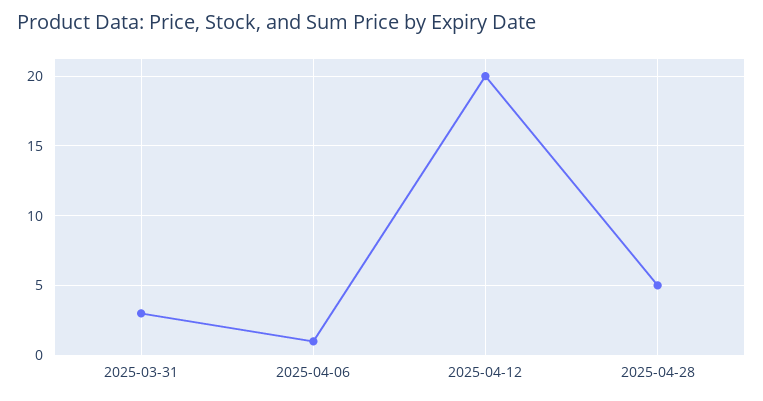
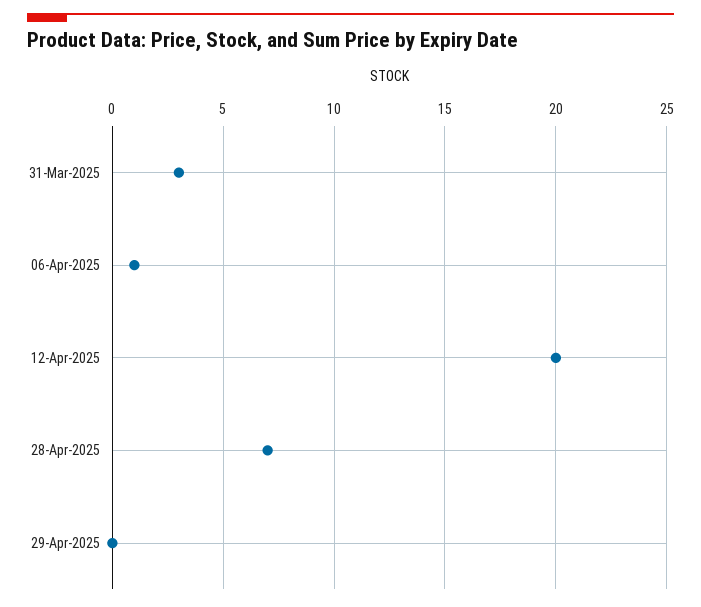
2025-04-28: 5 -> 7
29-Apr-2025: none -> 0

